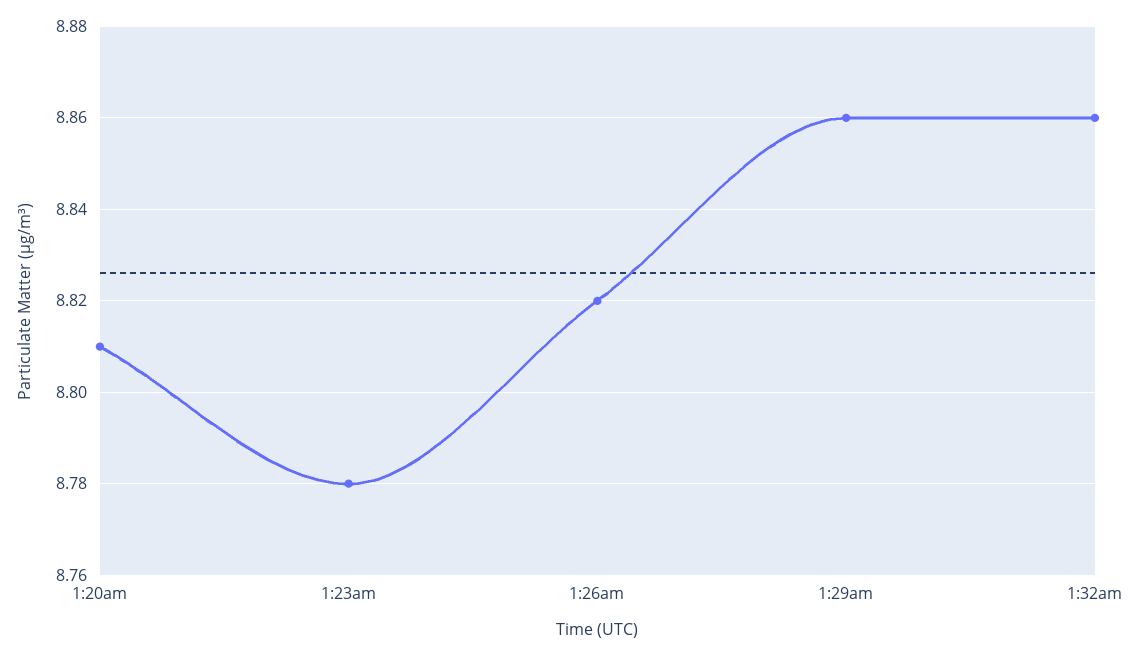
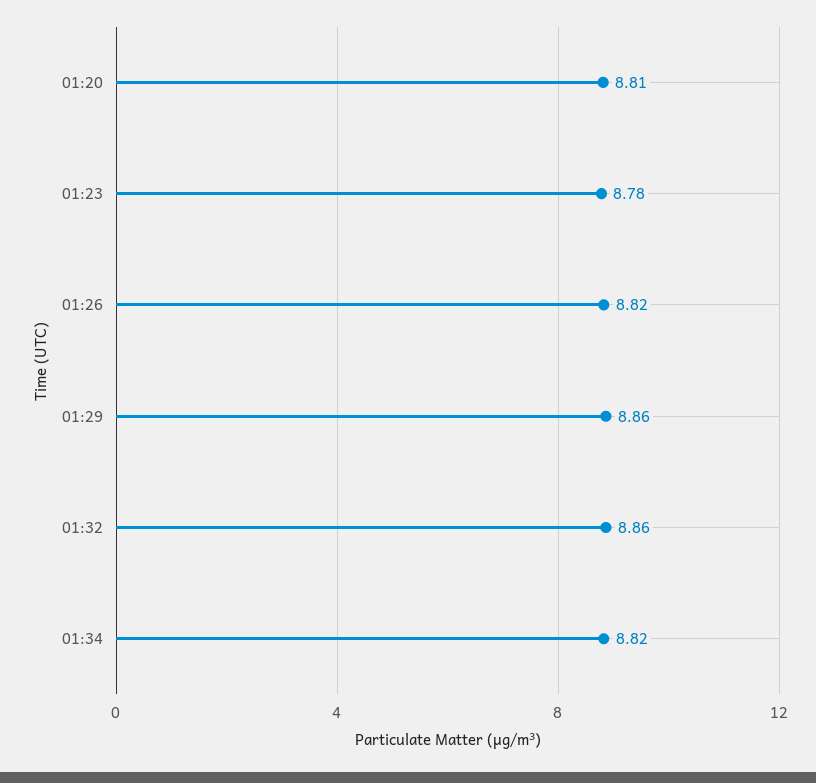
01:34: none -> 8.82

